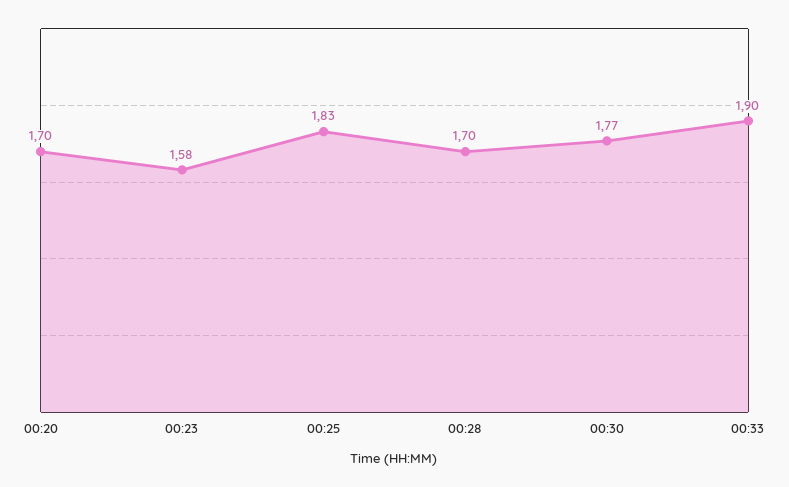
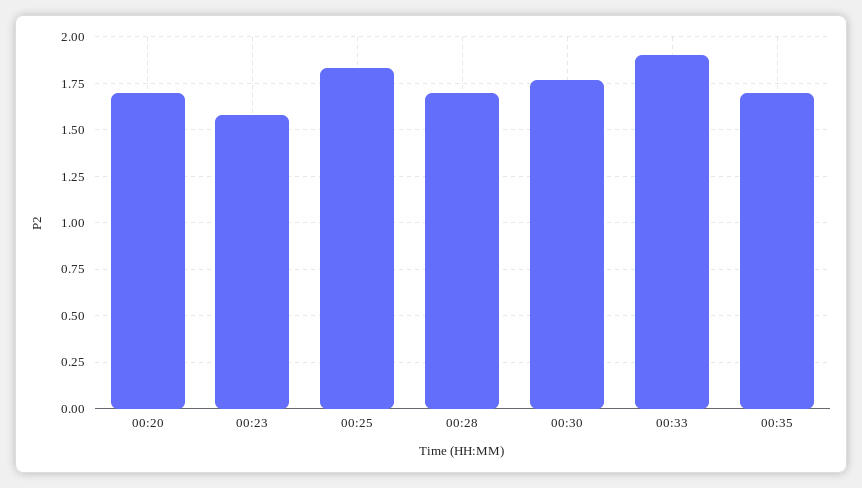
00:35: none -> 1.7

